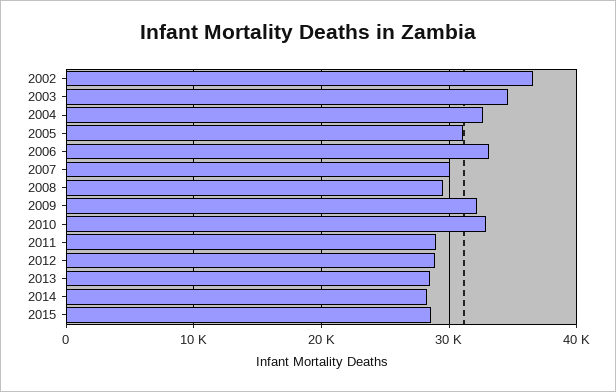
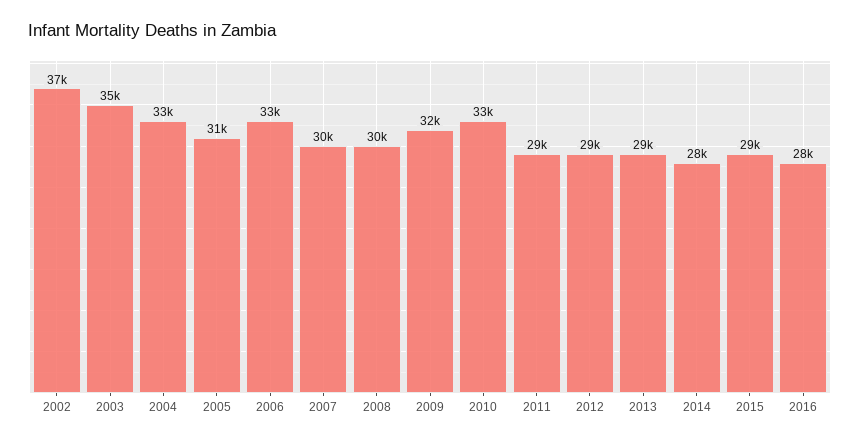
2016: none -> 28000

